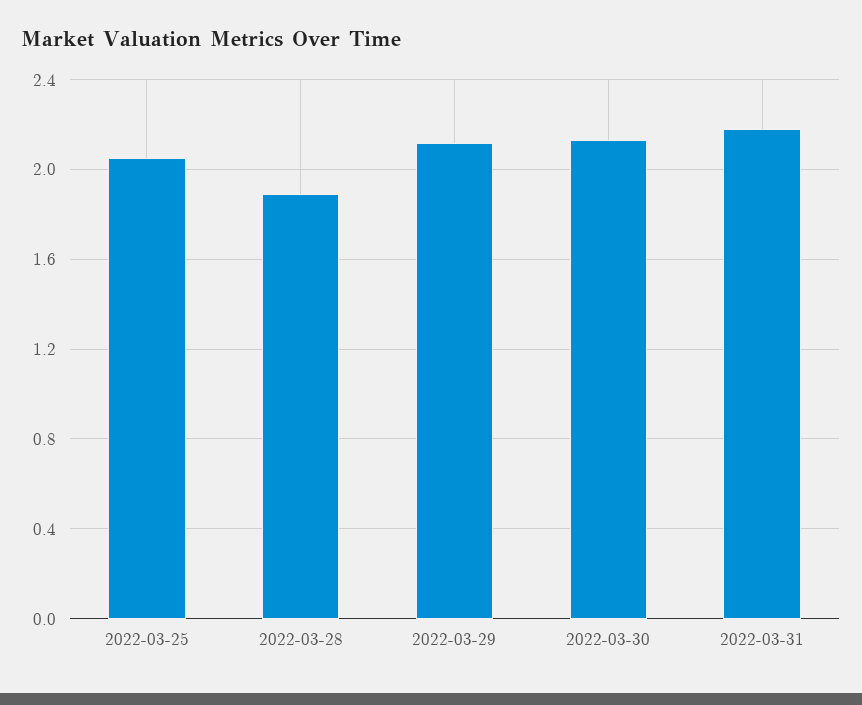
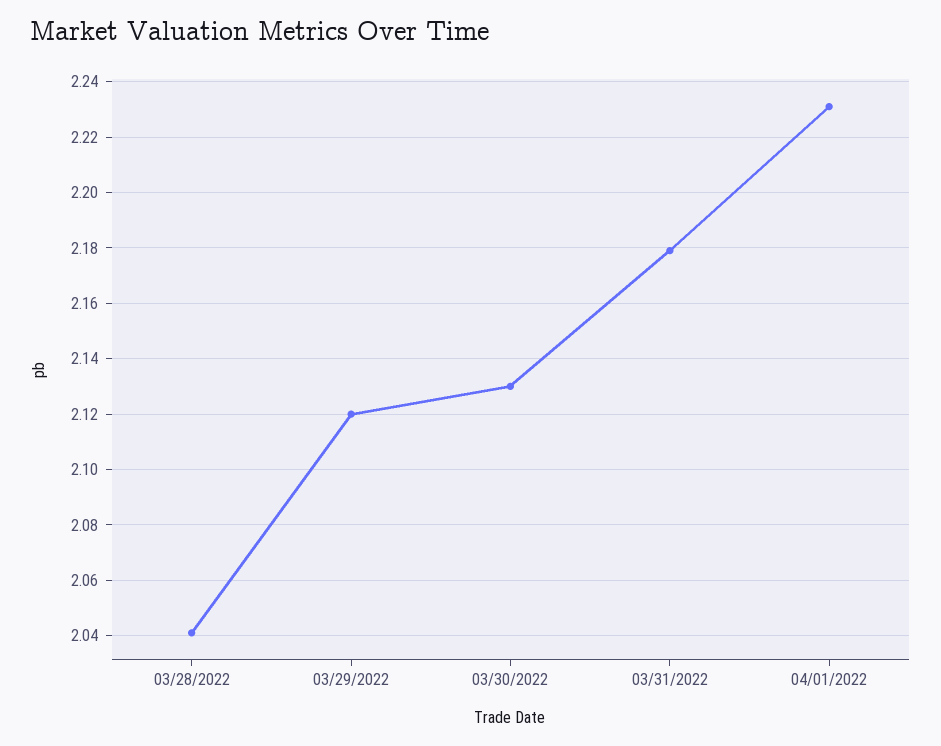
2022-03-25: 2.05 -> none
2022-03-28: 1.9 -> 2.04
04/01/2022: none -> 2.23

